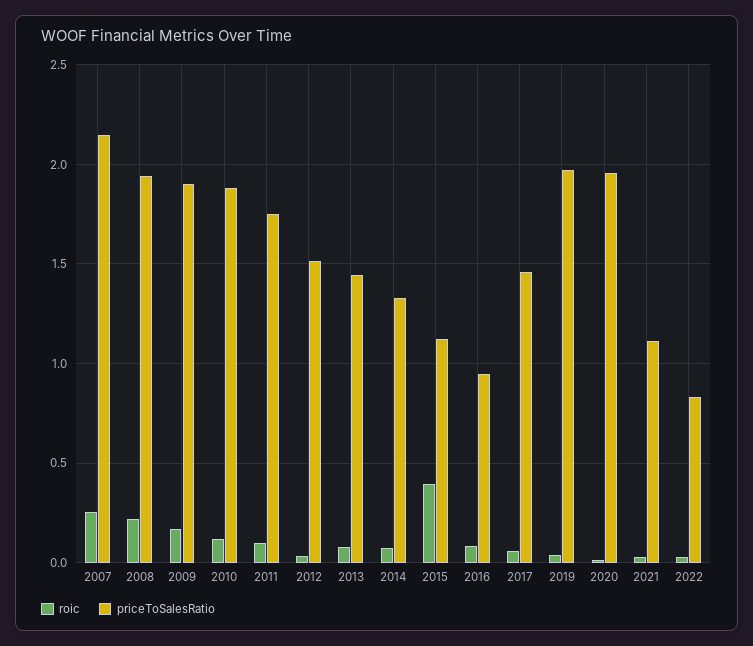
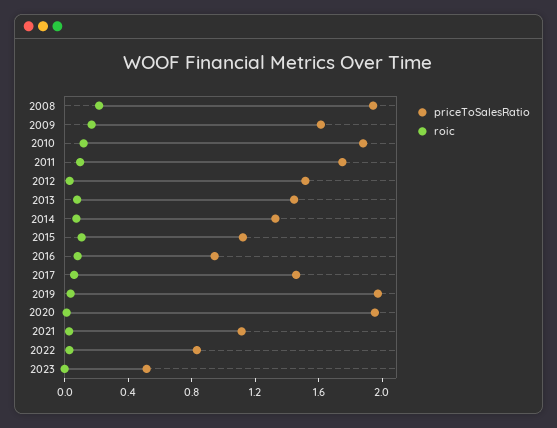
roic, 2007: 0.25 -> none
priceToSalesRatio, 2007: 2.15 -> none
priceToSalesRatio, 2009: 1.9 -> 1.6
roic, 2015: 0.4 -> 0.1
priceToSalesRatio, 2023: none -> 0.5
roic, 2023: none -> 0

